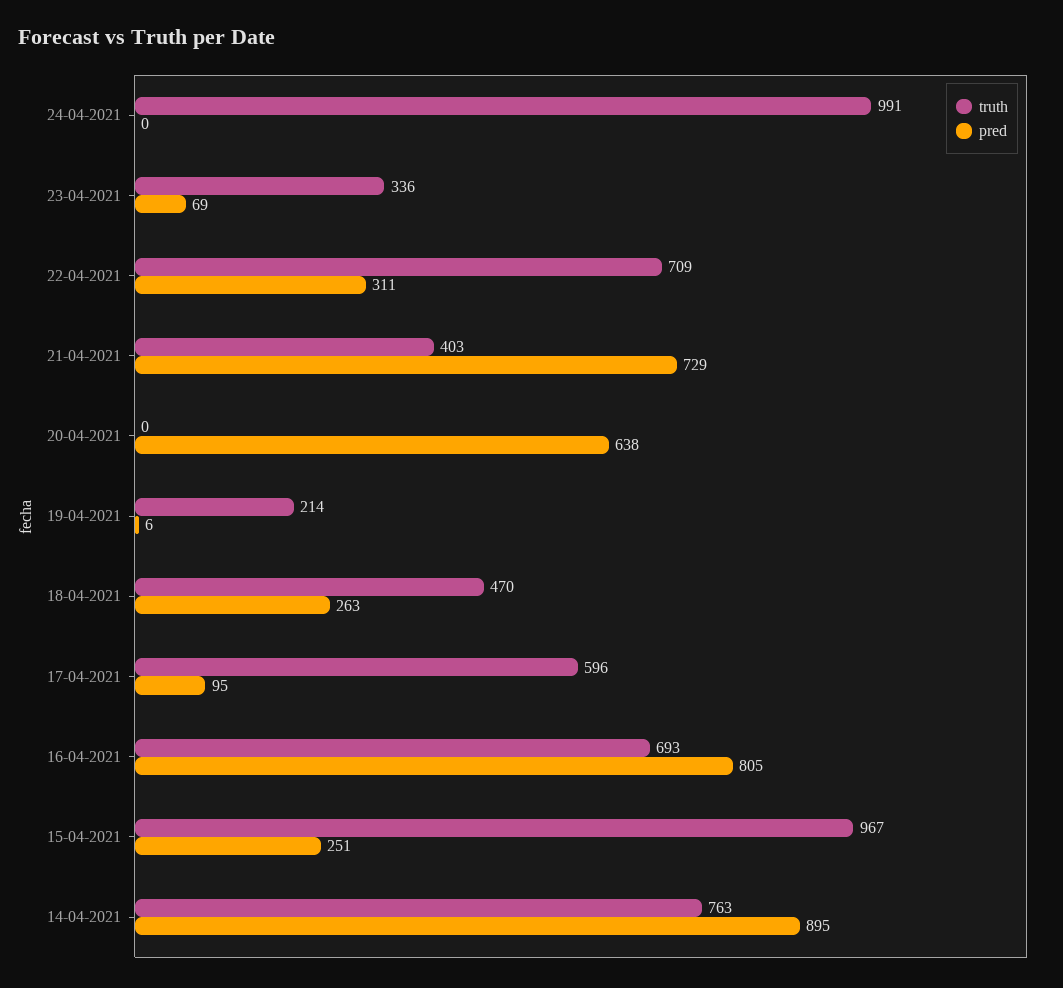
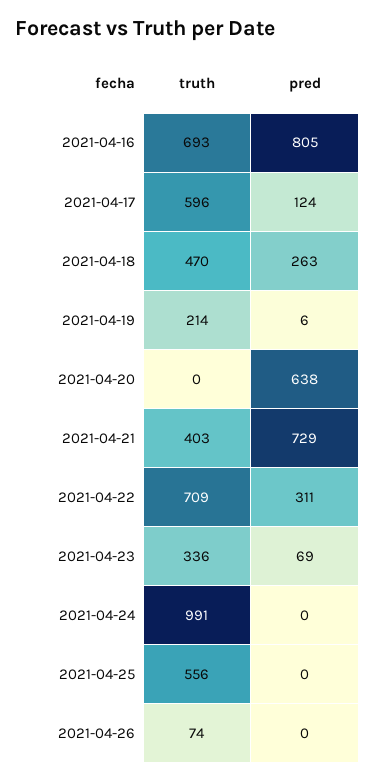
pred, 17-04-2021: 95 -> 124
truth, 15-04-2021: 967 -> none
pred, 15-04-2021: 251 -> none
truth, 14-04-2021: 763 -> none
pred, 14-04-2021: 895 -> none
truth, 2021-04-25: none -> 556
pred, 2021-04-25: none -> 0
truth, 2021-04-26: none -> 74
pred, 2021-04-26: none -> 0

